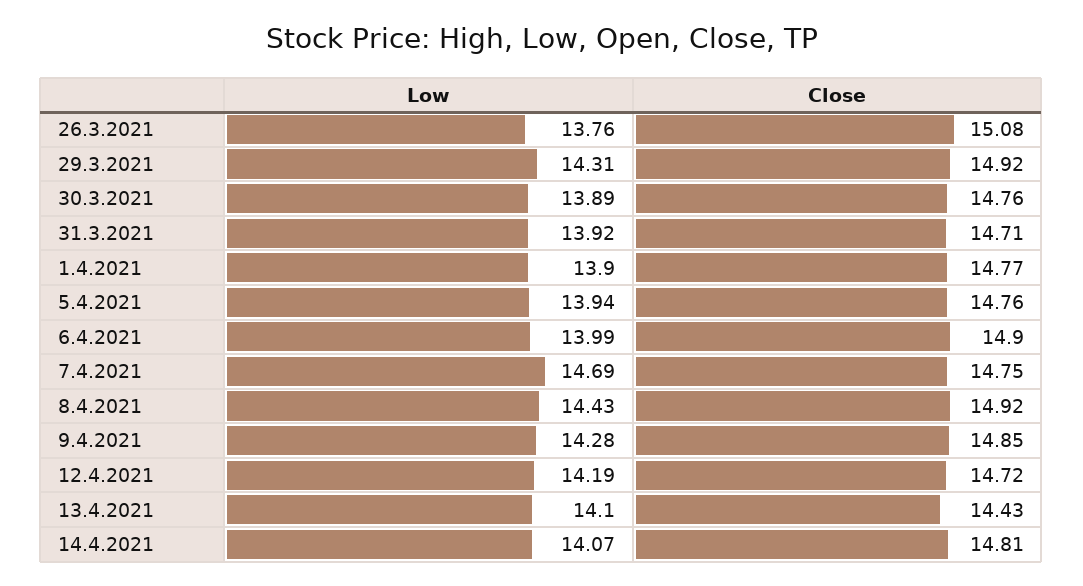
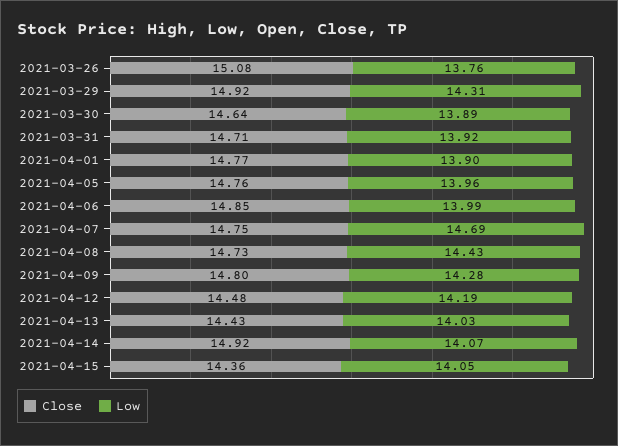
Close, 30.3.2021: 14.76 -> 14.64
Low, 5.4.2021: 13.94 -> 13.96
Close, 6.4.2021: 14.9 -> 14.85
Close, 8.4.2021: 14.92 -> 14.73
Close, 9.4.2021: 14.85 -> 14.8
Close, 12.4.2021: 14.72 -> 14.48
Low, 13.4.2021: 14.1 -> 14.03
Close, 14.4.2021: 14.81 -> 14.92
Close, 2021-04-15: none -> 14.36
Low, 2021-04-15: none -> 14.05

